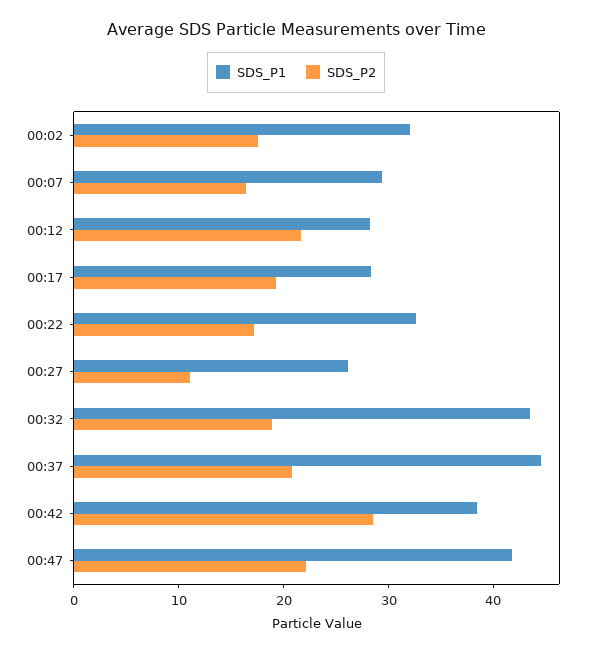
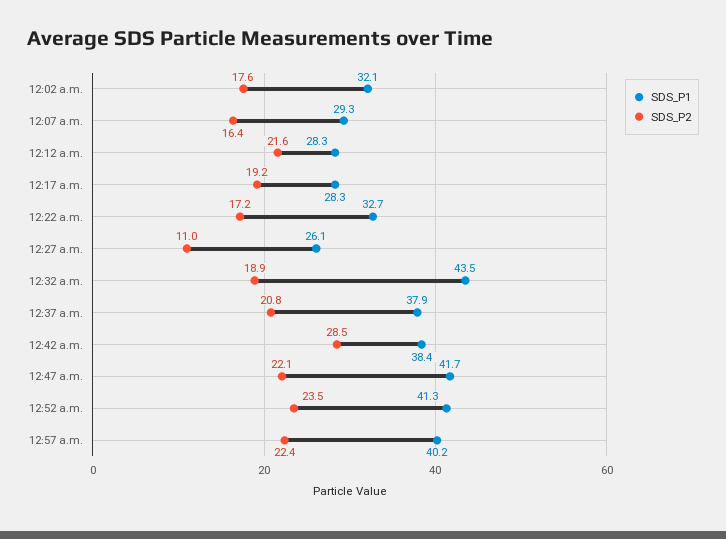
SDS_P1, 00:37: 44 -> 37.9
SDS_P1, 12:52 a.m.: none -> 41.3
SDS_P2, 12:52 a.m.: none -> 23.5
SDS_P1, 12:57 a.m.: none -> 40.2
SDS_P2, 12:57 a.m.: none -> 22.4

